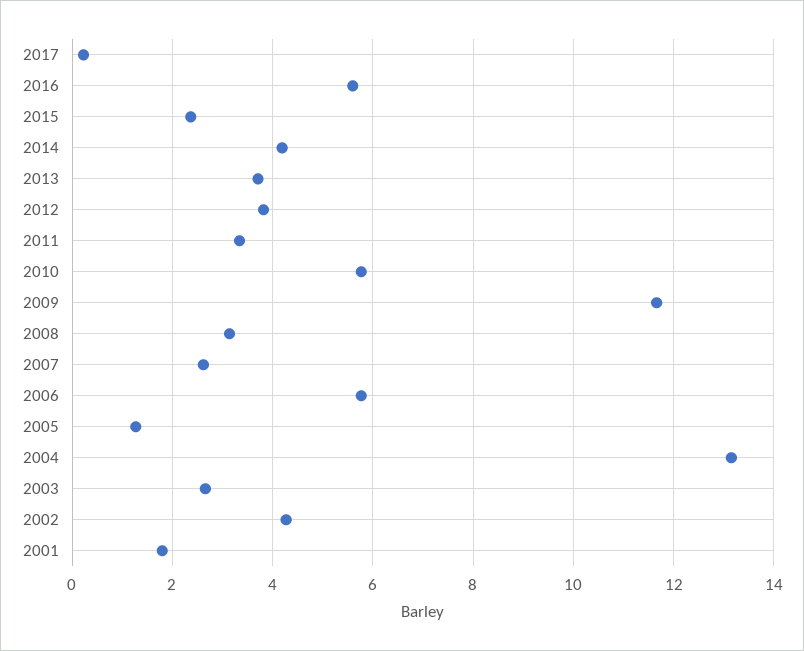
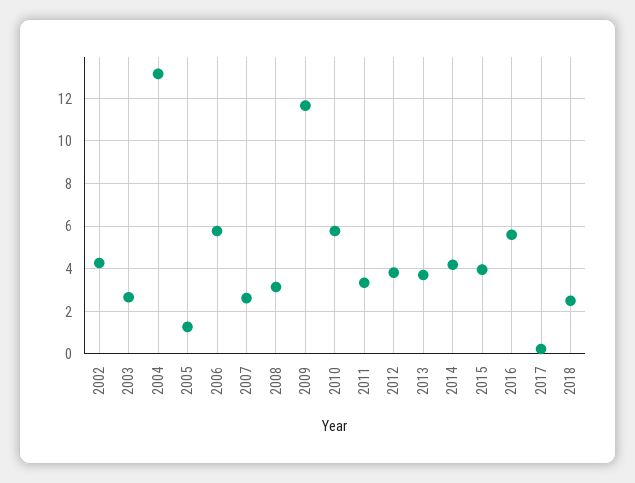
2015: 2.4 -> 4
2001: 1.8 -> none
2018: none -> 2.5

